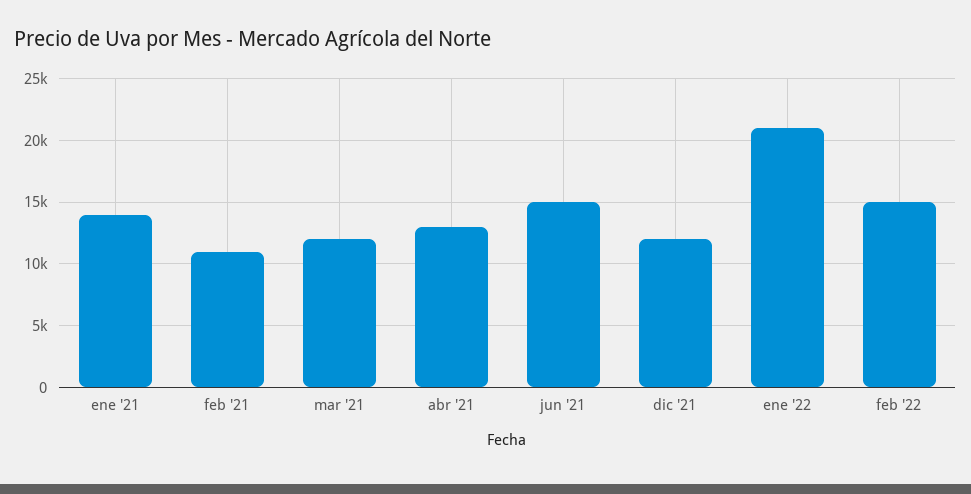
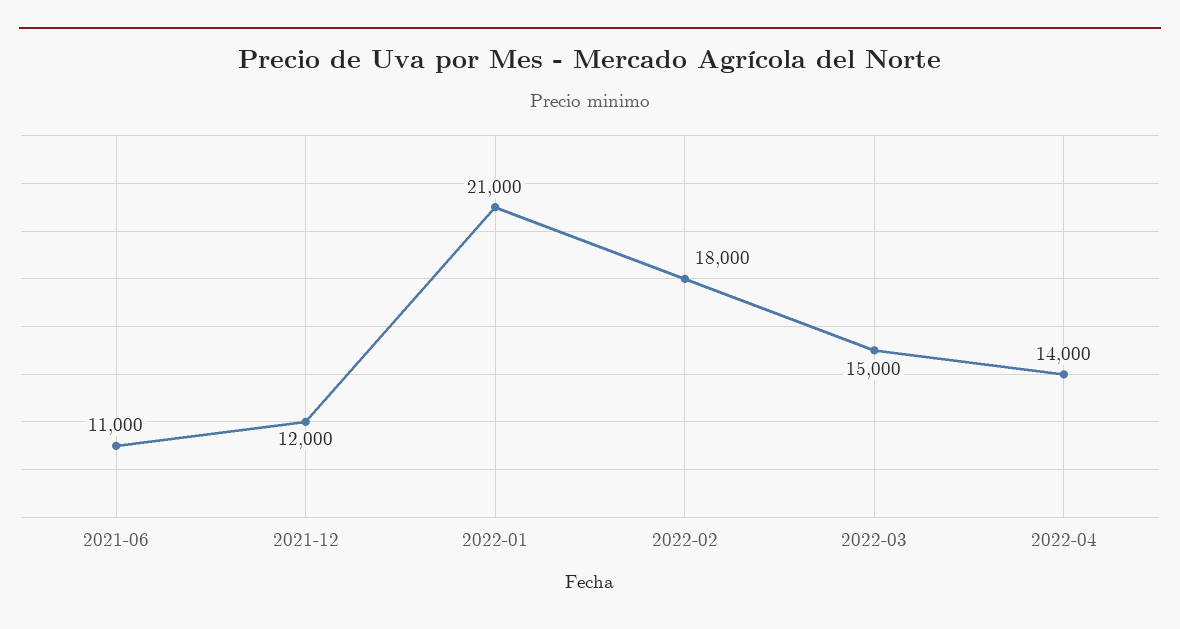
ene '21: 14000 -> none
feb '21: 11000 -> none
mar '21: 12000 -> none
abr '21: 13000 -> none
jun '21: 15000 -> 11000
feb '22: 15000 -> 18000
2022-03: none -> 15000
2022-04: none -> 14000

